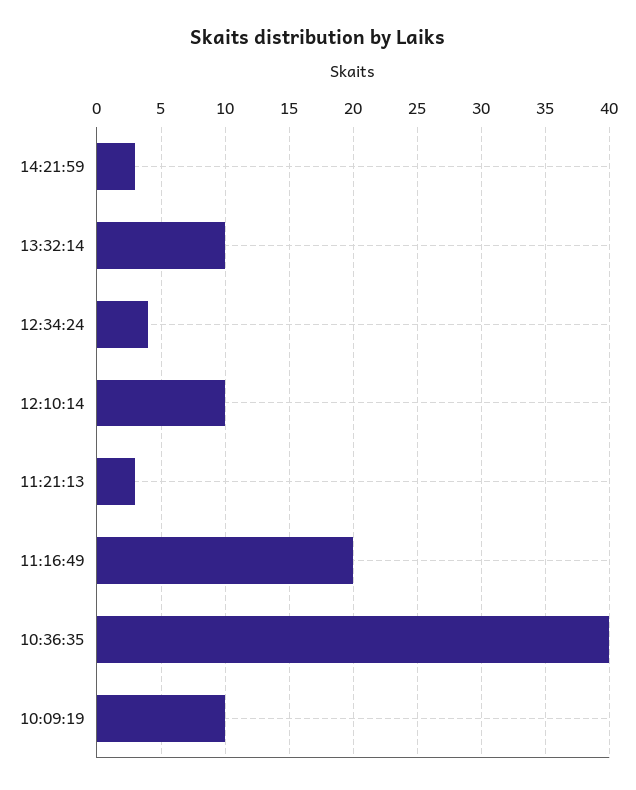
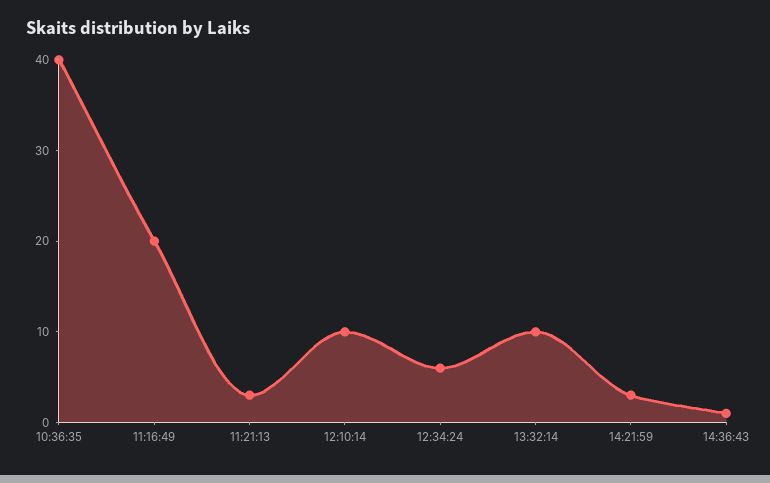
12:34:24: 4 -> 6
10:09:19: 10 -> none
14:36:43: none -> 1

